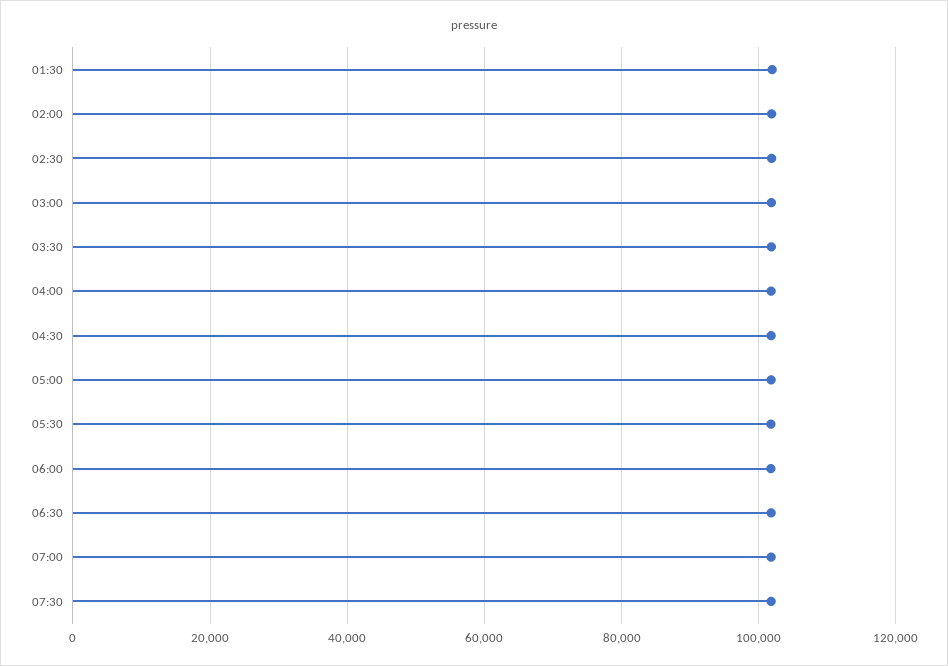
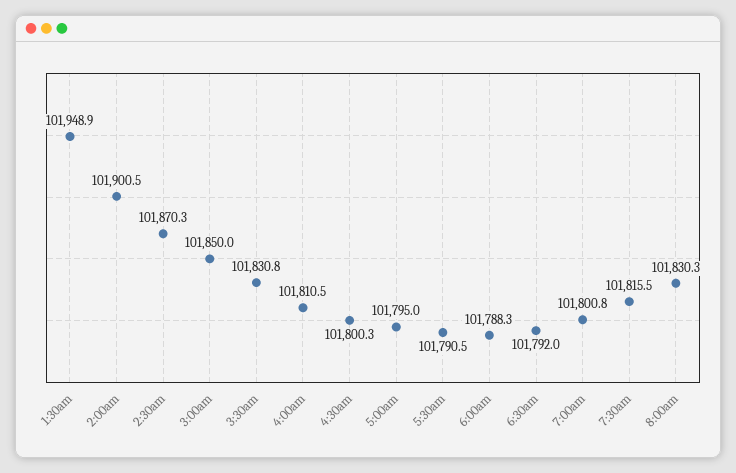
8:00am: none -> 101830.3

